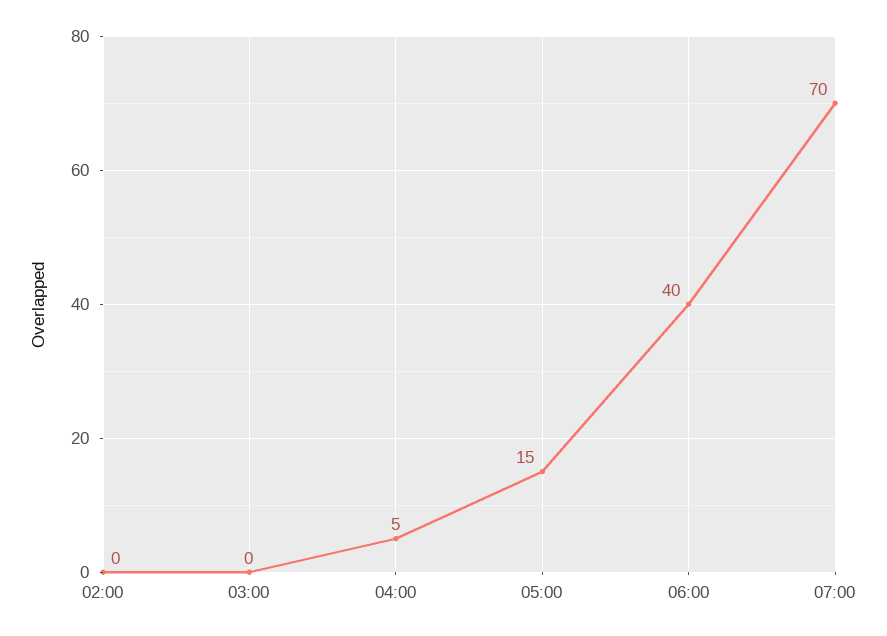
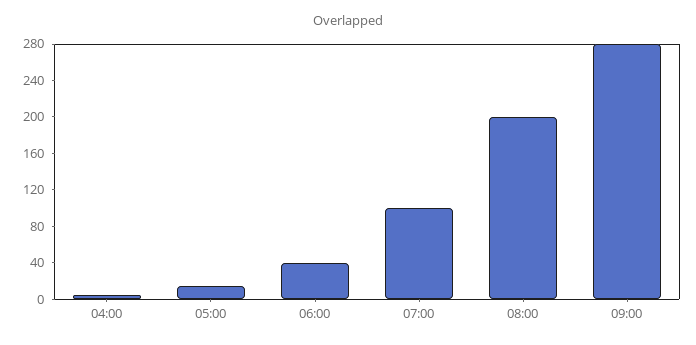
02:00: 0 -> none
03:00: 0 -> none
07:00: 70 -> 100
08:00: none -> 200
09:00: none -> 280

